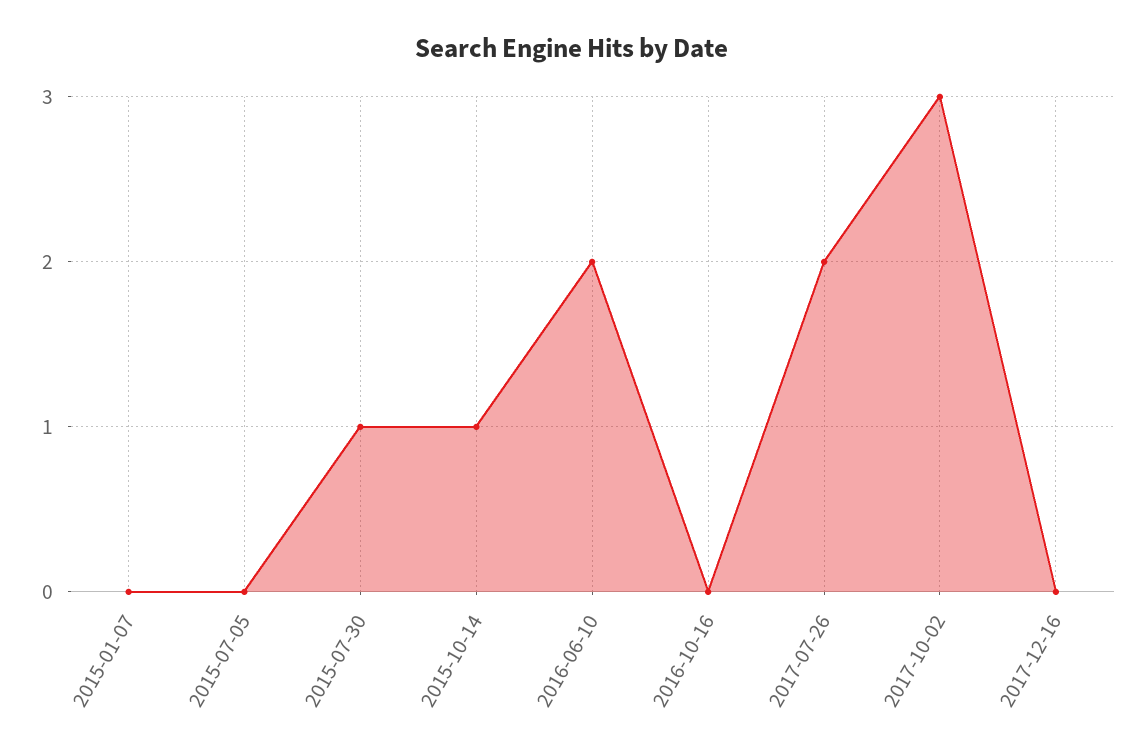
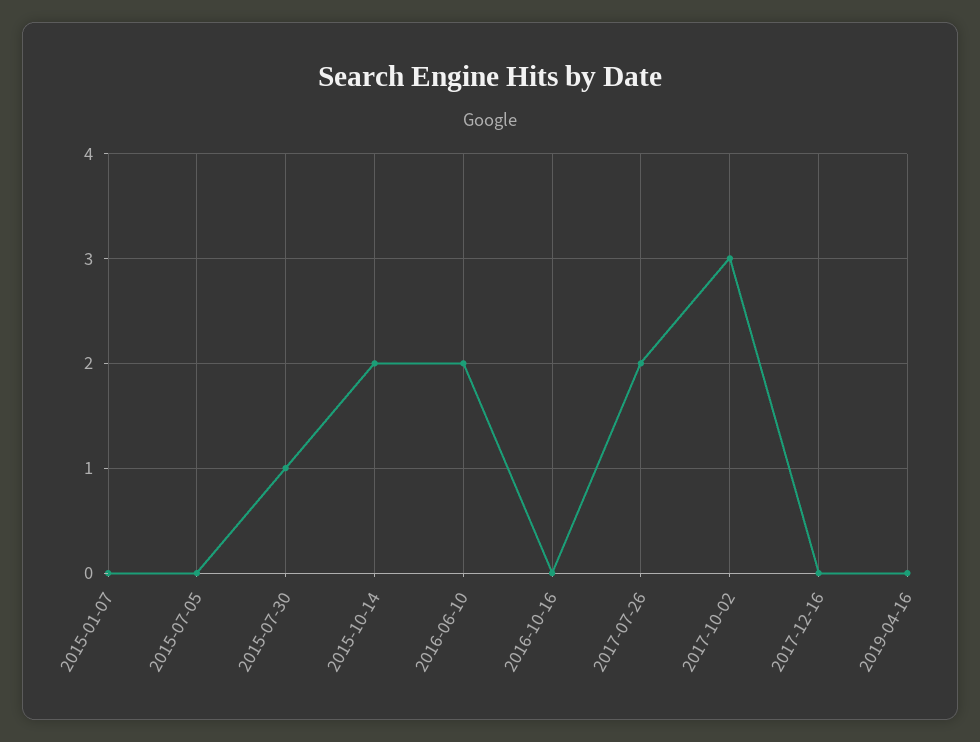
2015-10-14: 1 -> 2
2019-04-16: none -> 0

